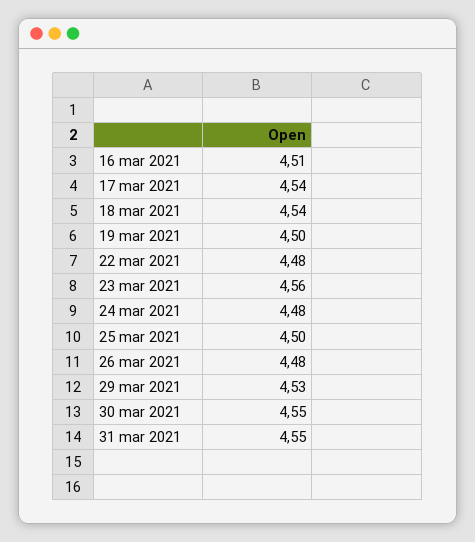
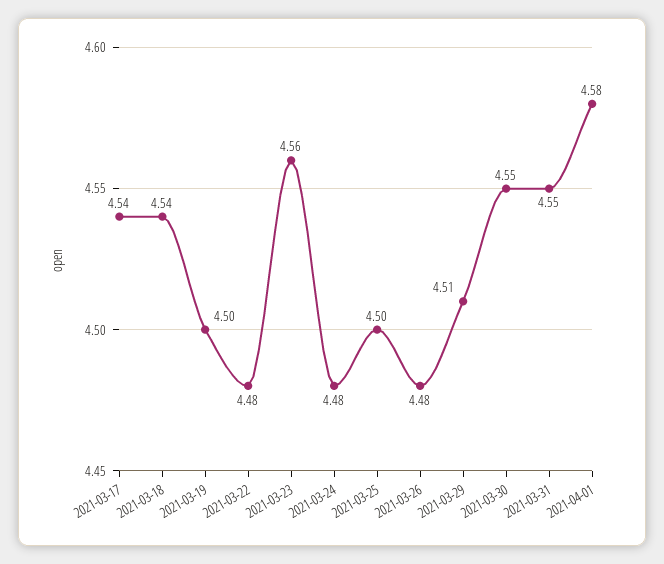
16 mar 2021: 4.51 -> none
29 mar 2021: 4.53 -> 4.51
2021-04-01: none -> 4.58

